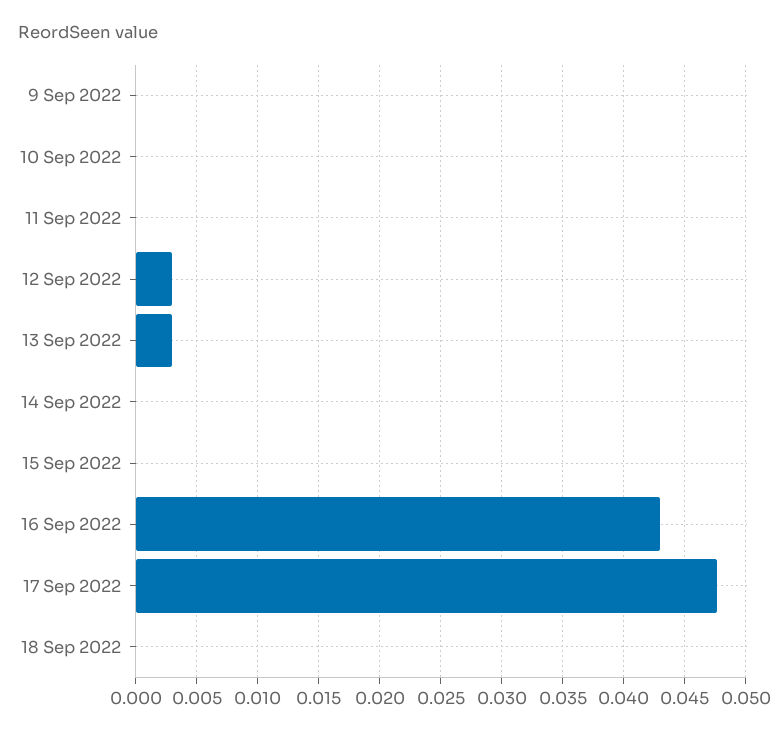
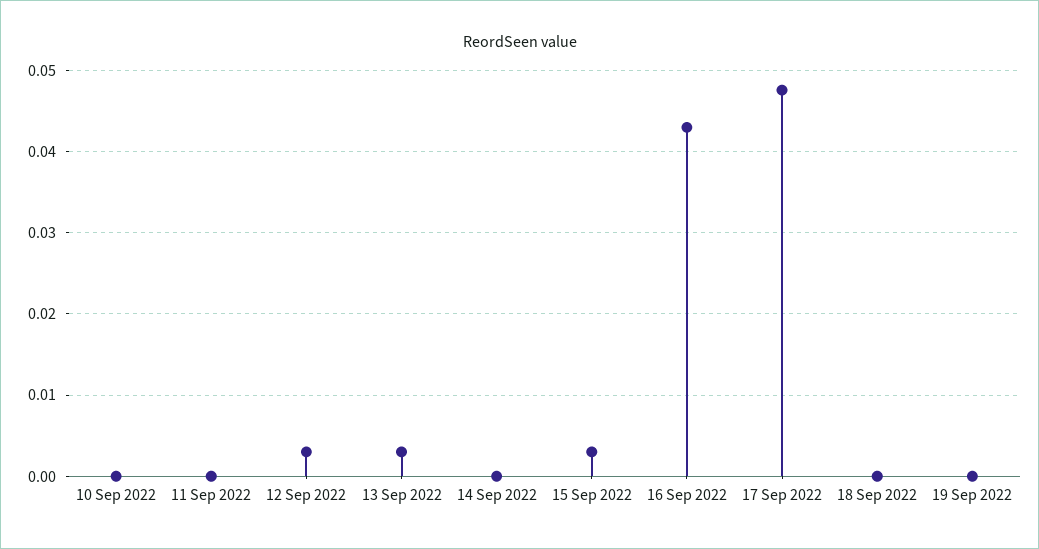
9 Sep 2022: 0 -> none
15 Sep 2022: 0 -> 0.003
19 Sep 2022: none -> 0

